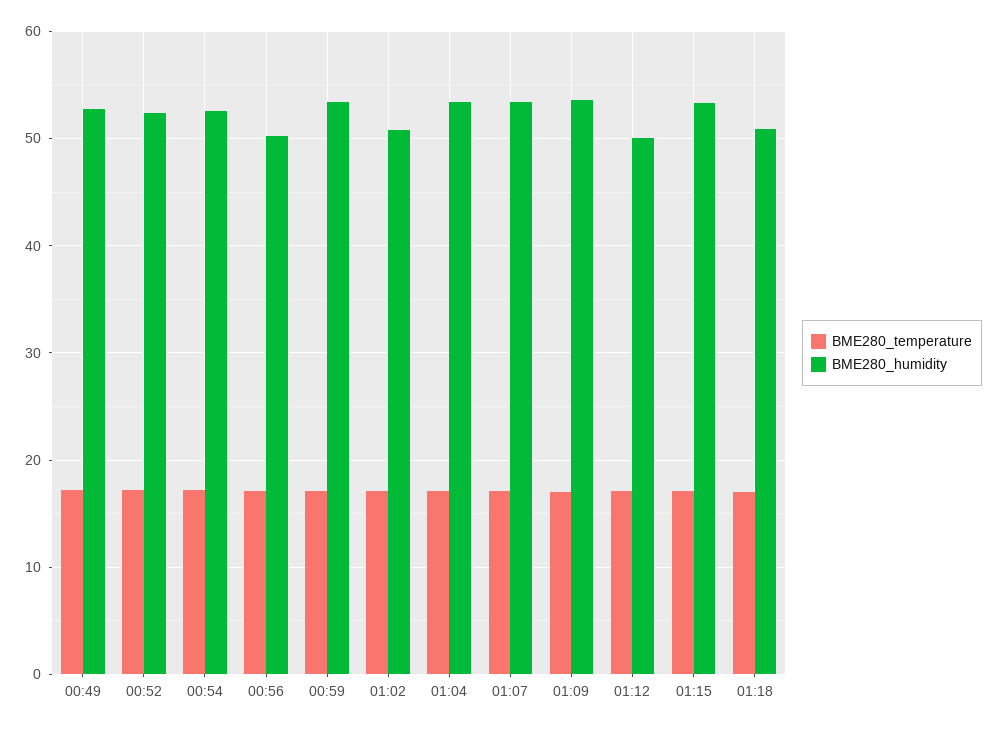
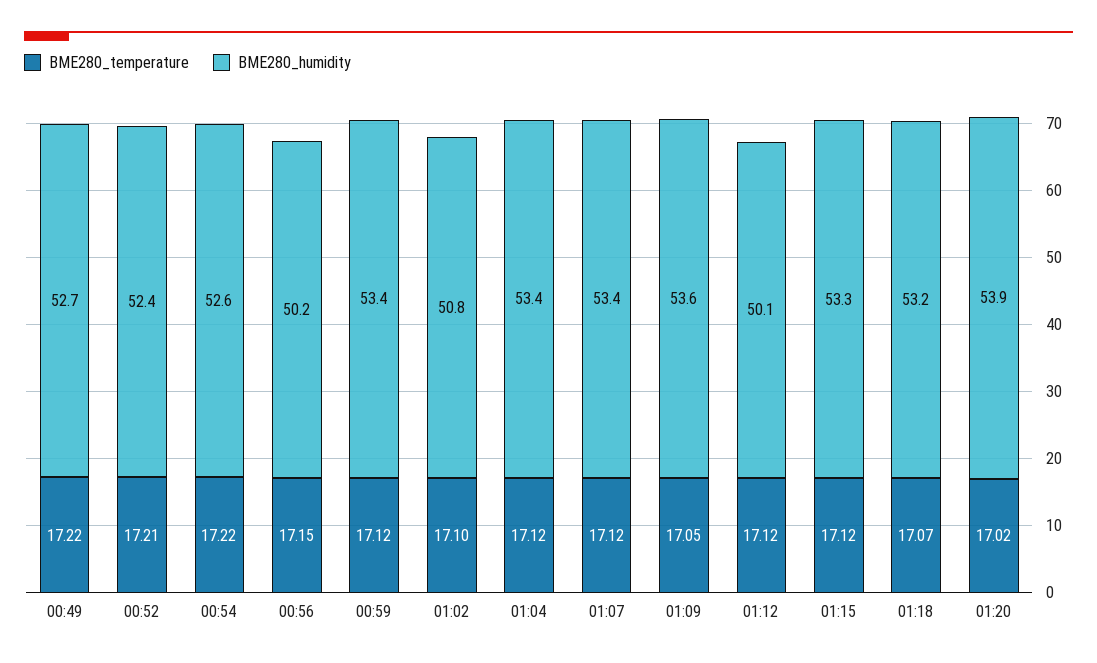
BME280_humidity, 01:18: 51 -> 53.2
BME280_temperature, 01:20: none -> 17.02
BME280_humidity, 01:20: none -> 53.9

